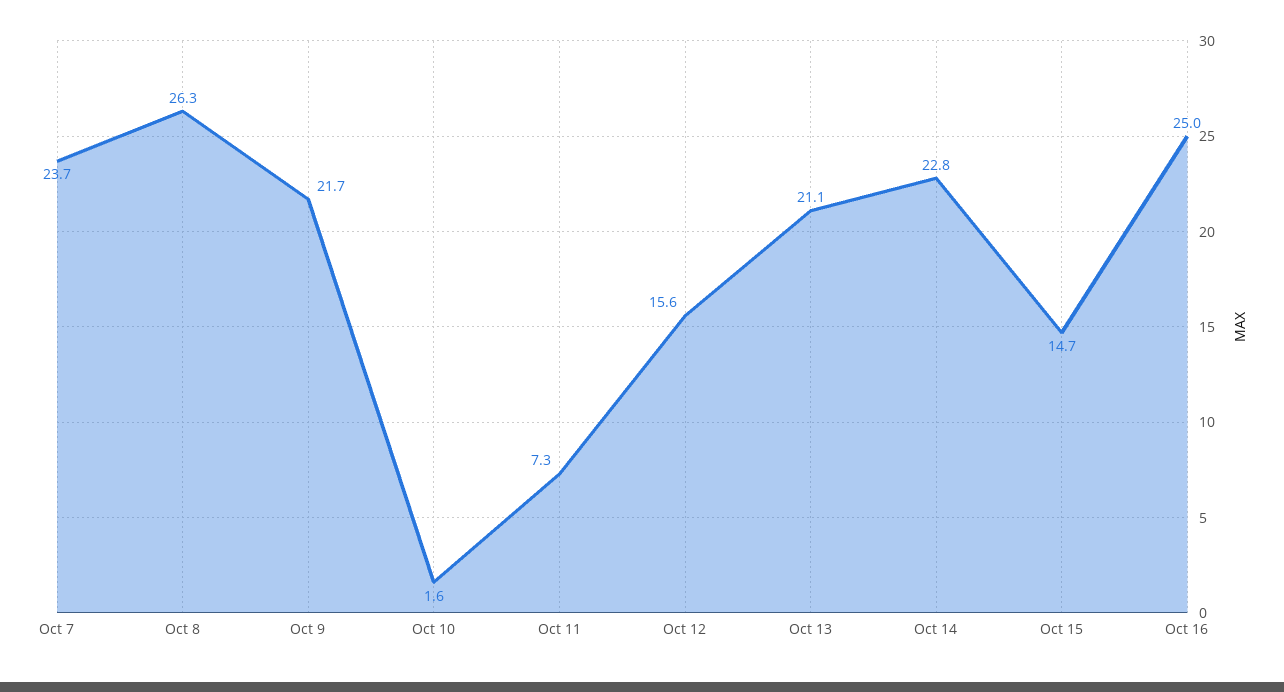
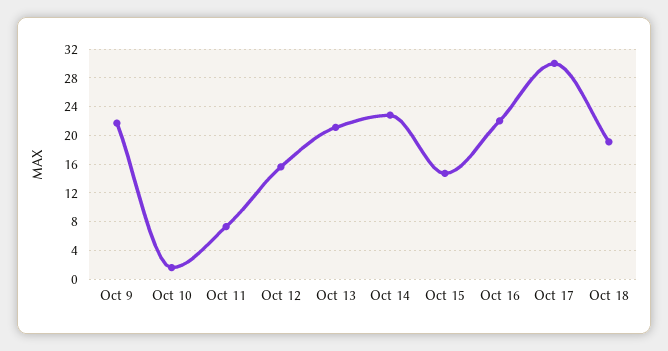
Oct 7: 23.7 -> none
Oct 8: 26.3 -> none
Oct 16: 25 -> 22
Oct 17: none -> 30
Oct 18: none -> 19

